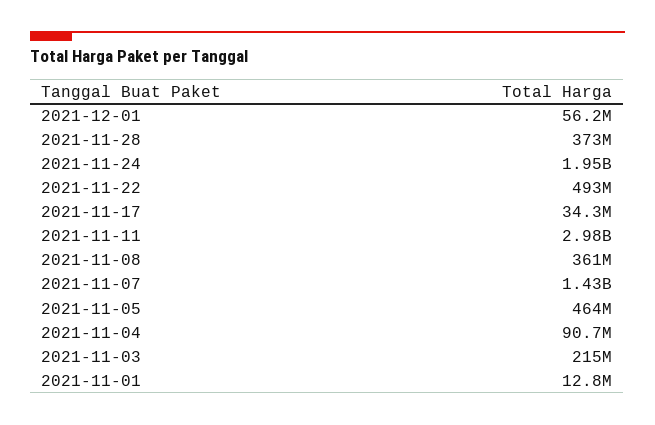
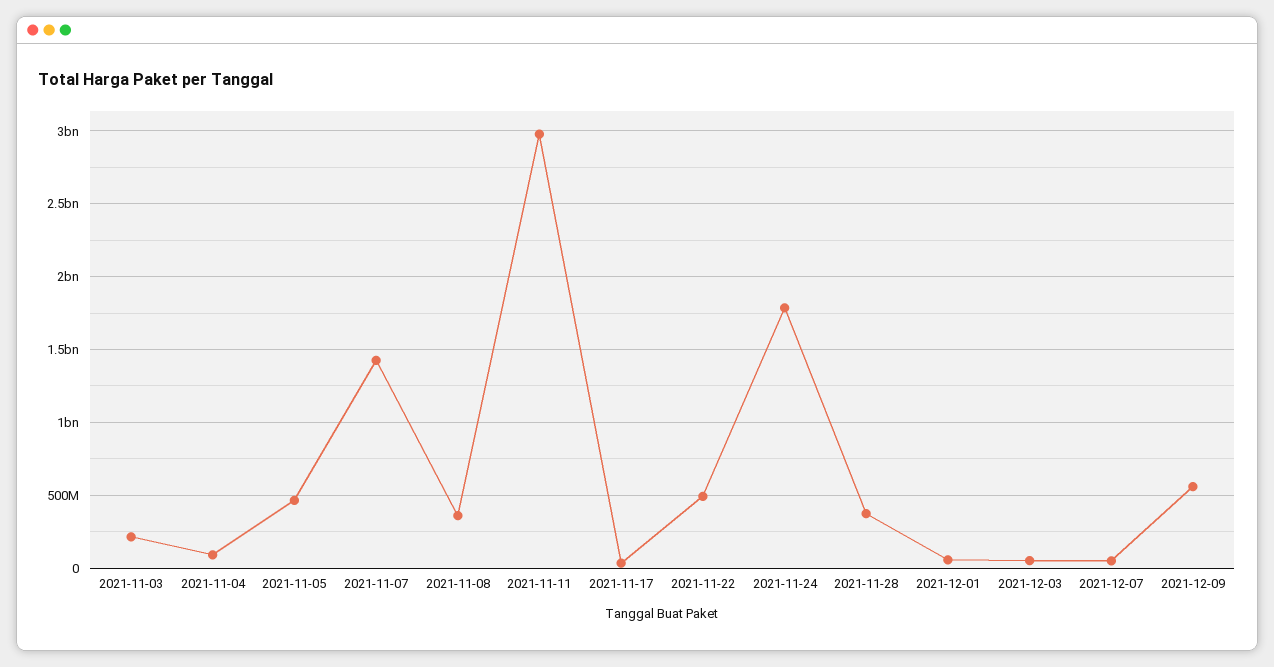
2021-11-24: 1950000000 -> 1800000000
2021-11-01: 12800000 -> none
2021-12-03: none -> 50000000
2021-12-07: none -> 50000000
2021-12-09: none -> 550000000

